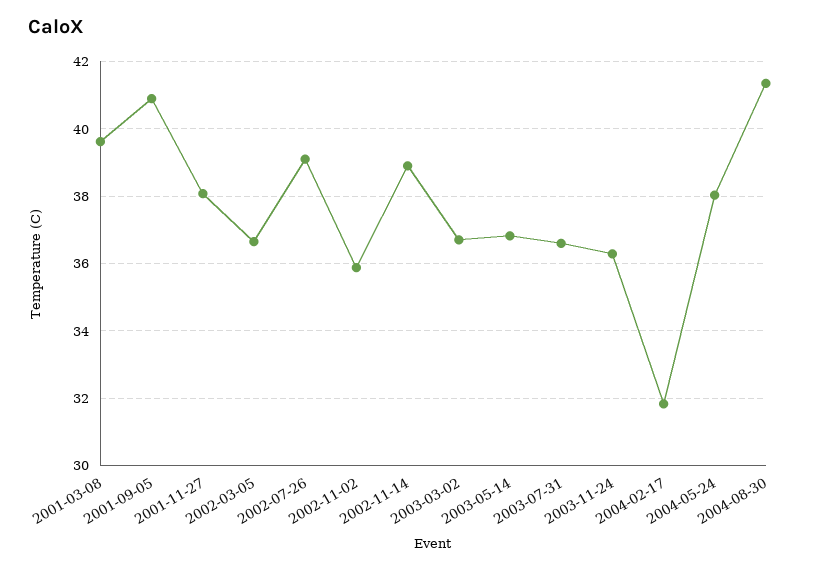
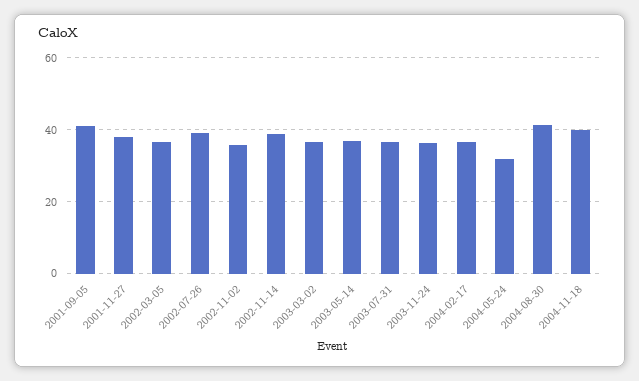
2001-03-08: 39.6 -> none
2004-02-17: 31.8 -> 36
2004-05-24: 38 -> 32
2004-11-18: none -> 40

